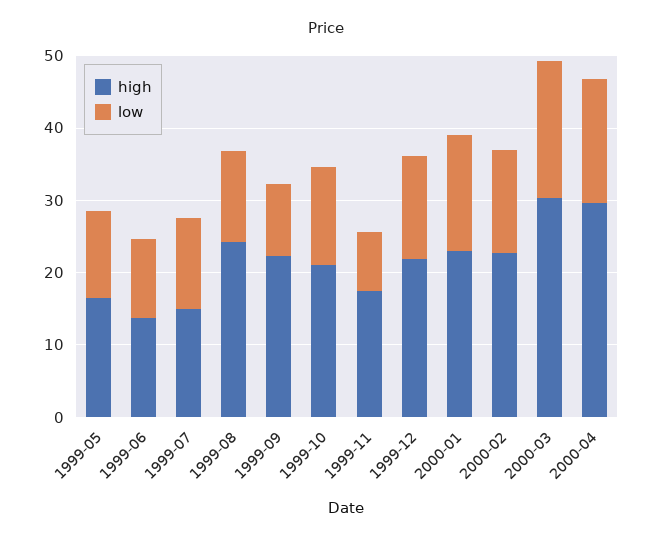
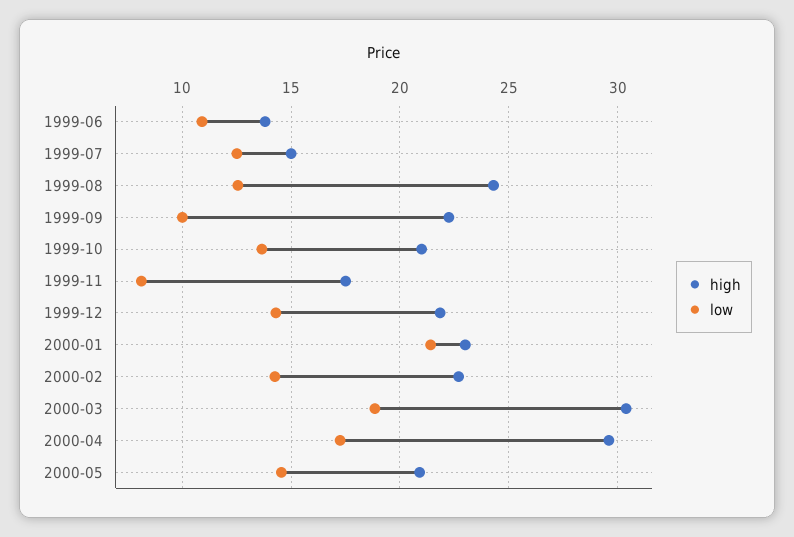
high, 1999-05: 16 -> none
low, 1999-05: 12 -> none
low, 2000-01: 16 -> 21.5
high, 2000-05: none -> 21
low, 2000-05: none -> 14.5

